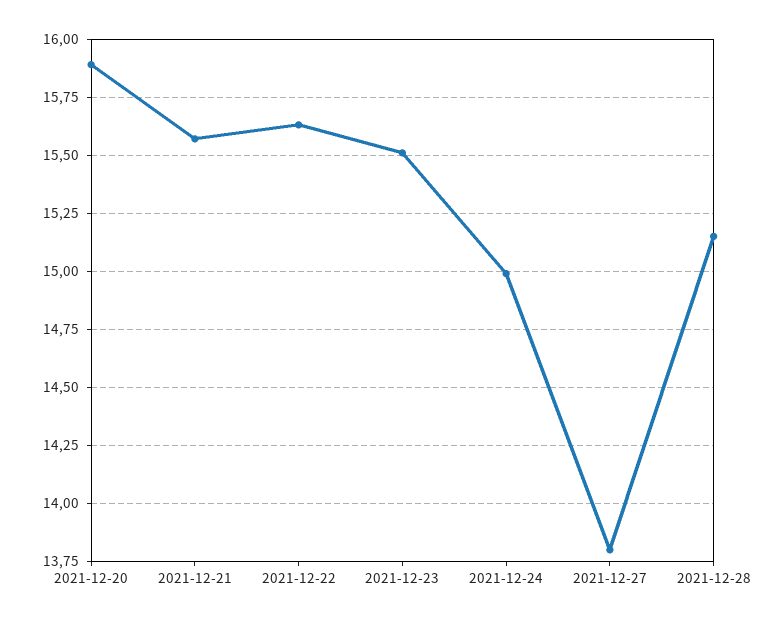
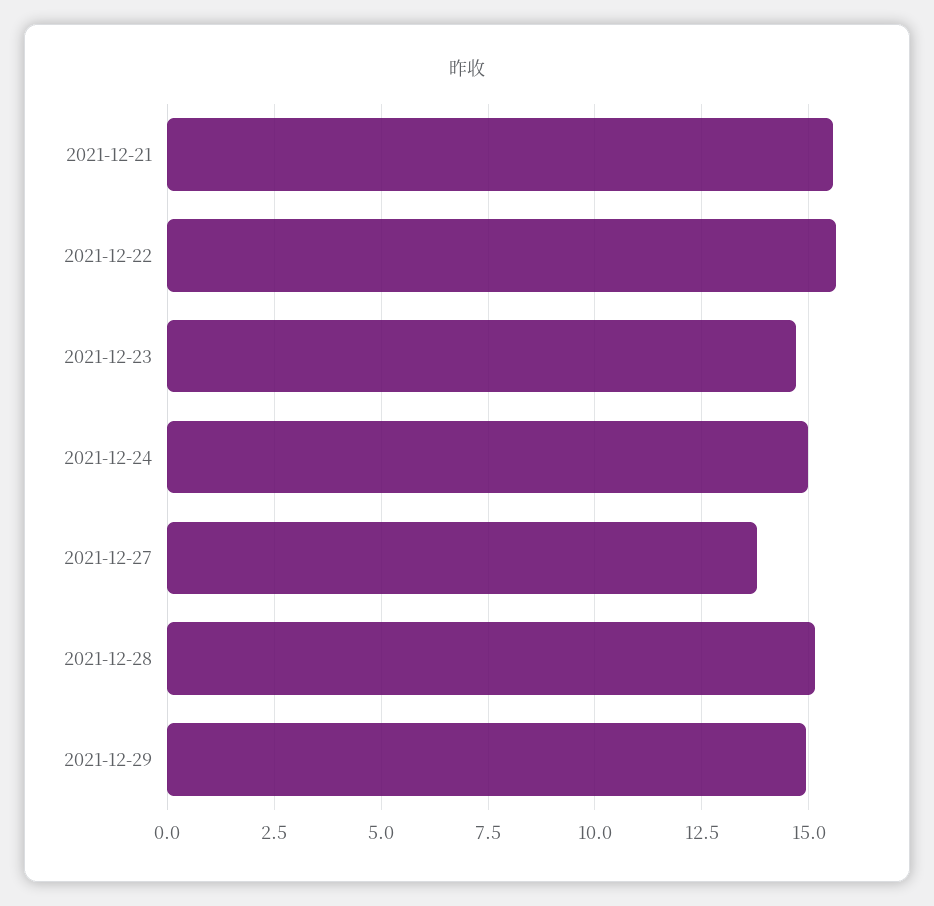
2021-12-20: 15.9 -> none
2021-12-23: 15.5 -> 14.75
2021-12-29: none -> 15

